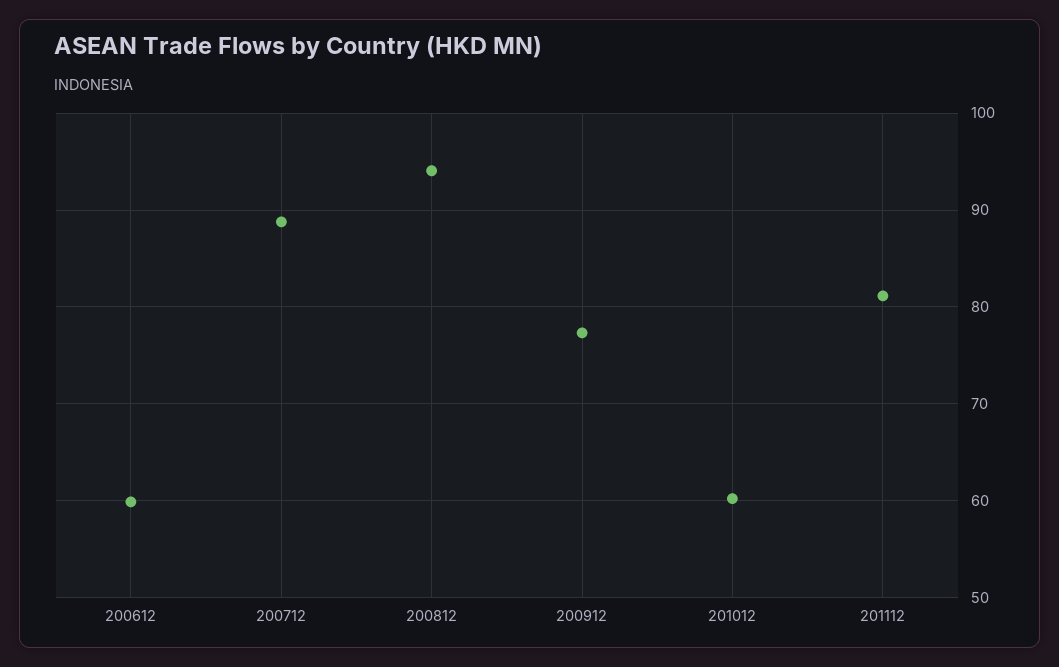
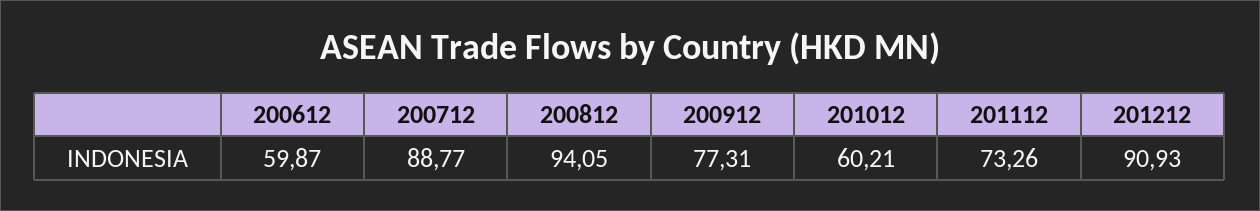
201112: 81 -> 73.26
201212: none -> 90.93

